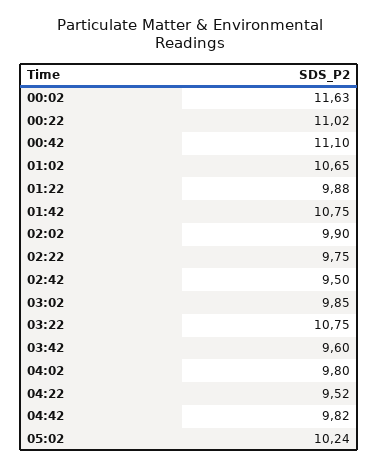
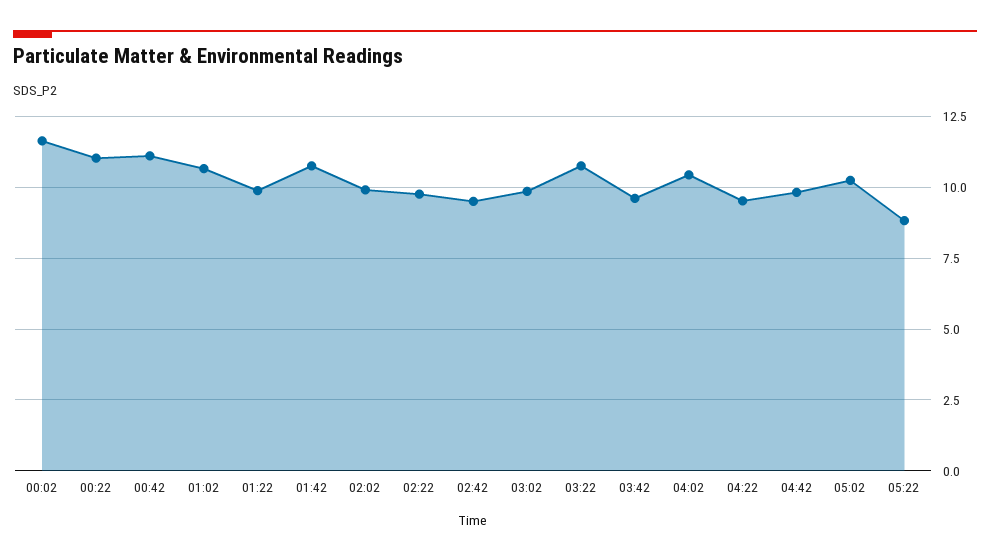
04:02: 9.8 -> 10.5
05:22: none -> 8.75

